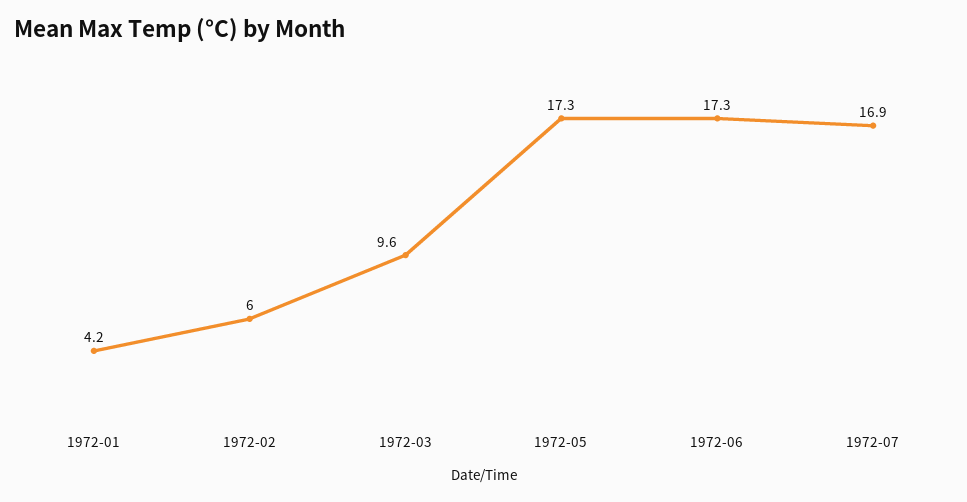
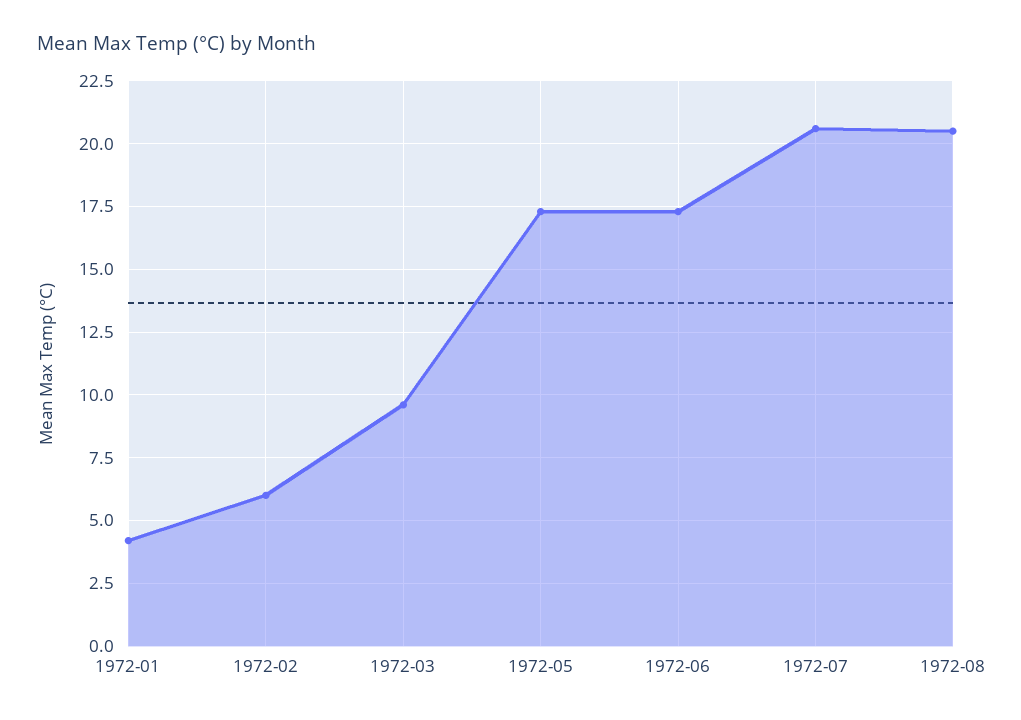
1972-07: 16.9 -> 20.5
1972-08: none -> 20.5

